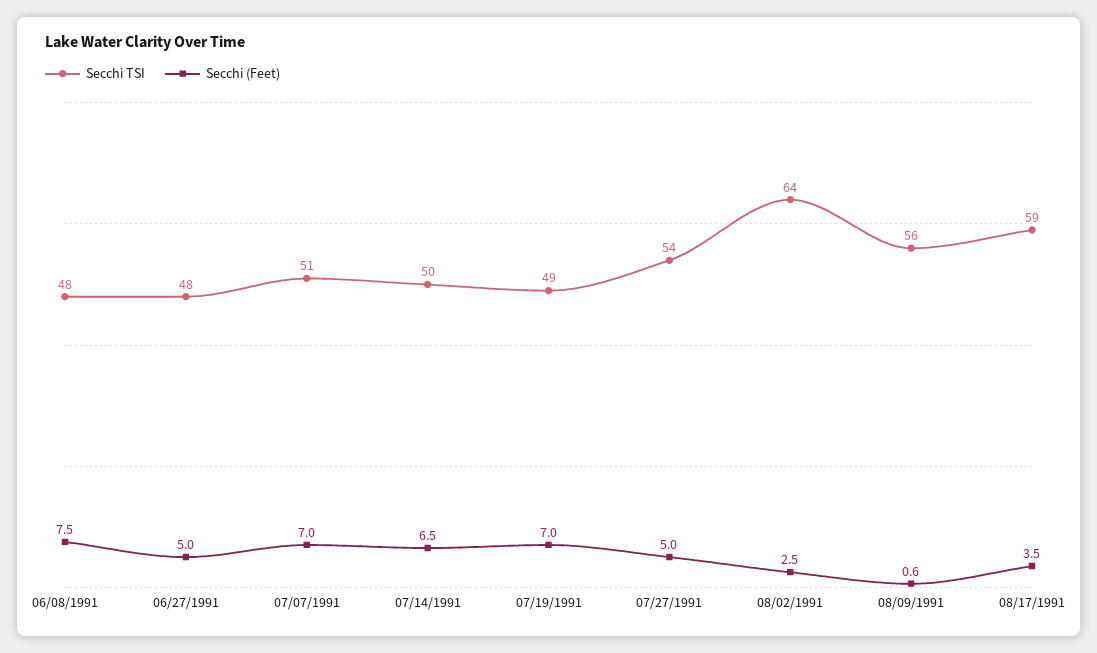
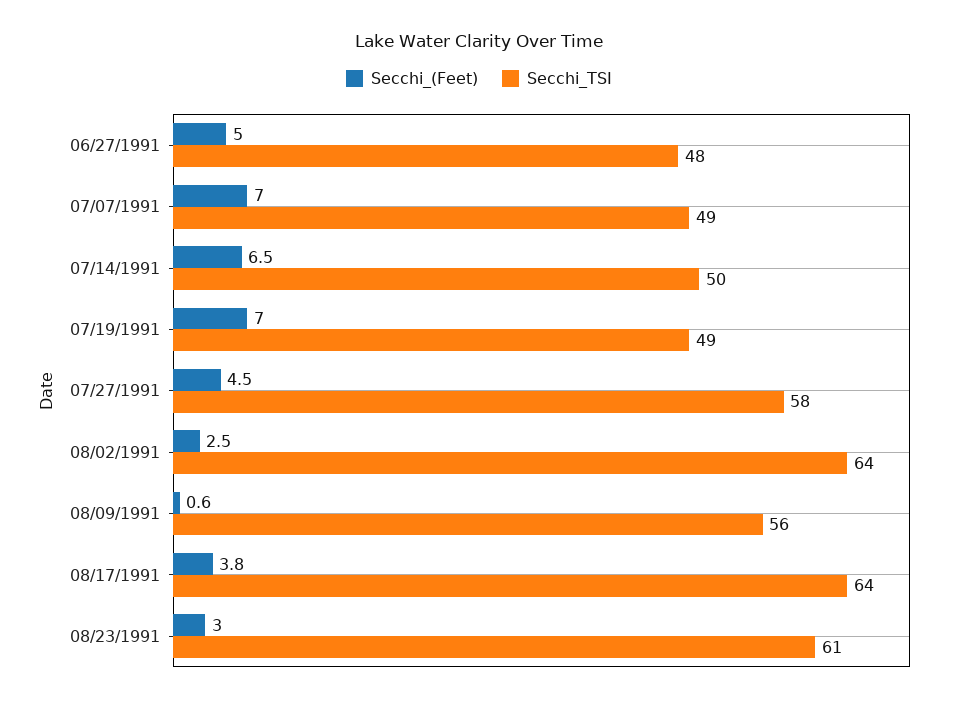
Secchi TSI, 06/08/1991: 48 -> none
Secchi (Feet), 06/08/1991: 7.5 -> none
Secchi TSI, 07/07/1991: 51 -> 49
Secchi TSI, 07/27/1991: 54 -> 58
Secchi (Feet), 07/27/1991: 5 -> 4.5
Secchi TSI, 08/17/1991: 59 -> 64
Secchi (Feet), 08/17/1991: 3.5 -> 3.8
Secchi (Feet), 08/23/1991: none -> 3
Secchi TSI, 08/23/1991: none -> 61

